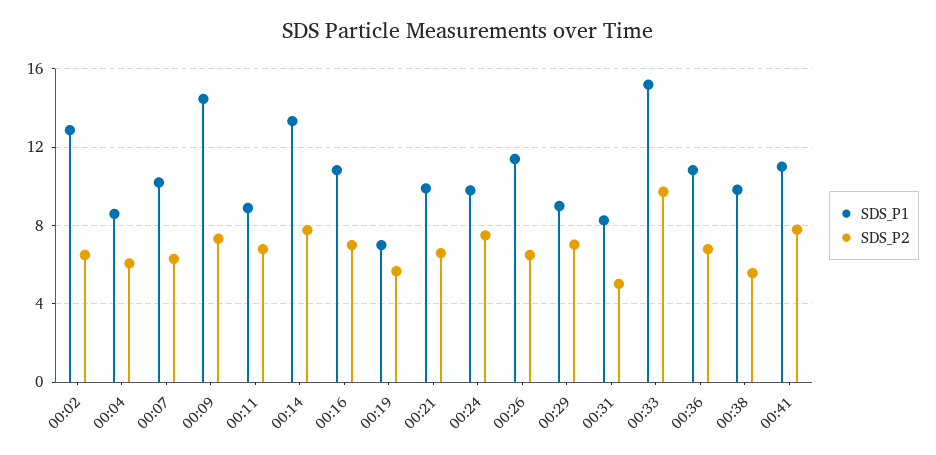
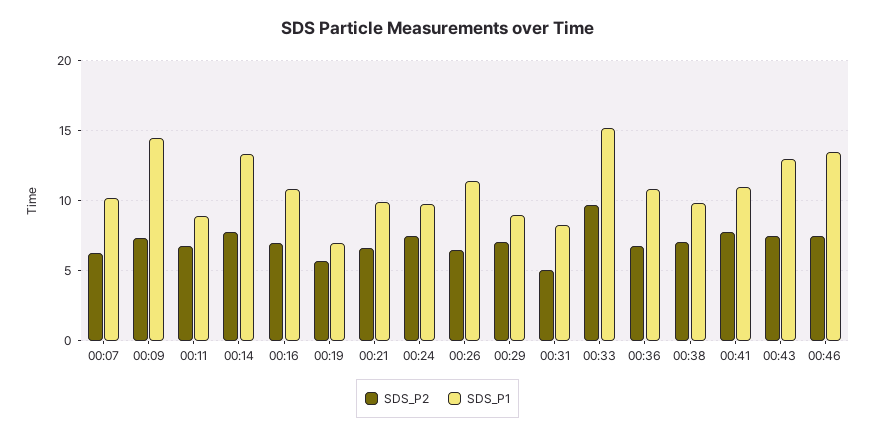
SDS_P1, 00:02: 13 -> none
SDS_P2, 00:02: 6.5 -> none
SDS_P1, 00:04: 8.5 -> none
SDS_P2, 00:04: 6 -> none
SDS_P2, 00:38: 5.5 -> 7
SDS_P2, 00:43: none -> 7.5
SDS_P1, 00:43: none -> 13
SDS_P2, 00:46: none -> 7.5
SDS_P1, 00:46: none -> 13.5

